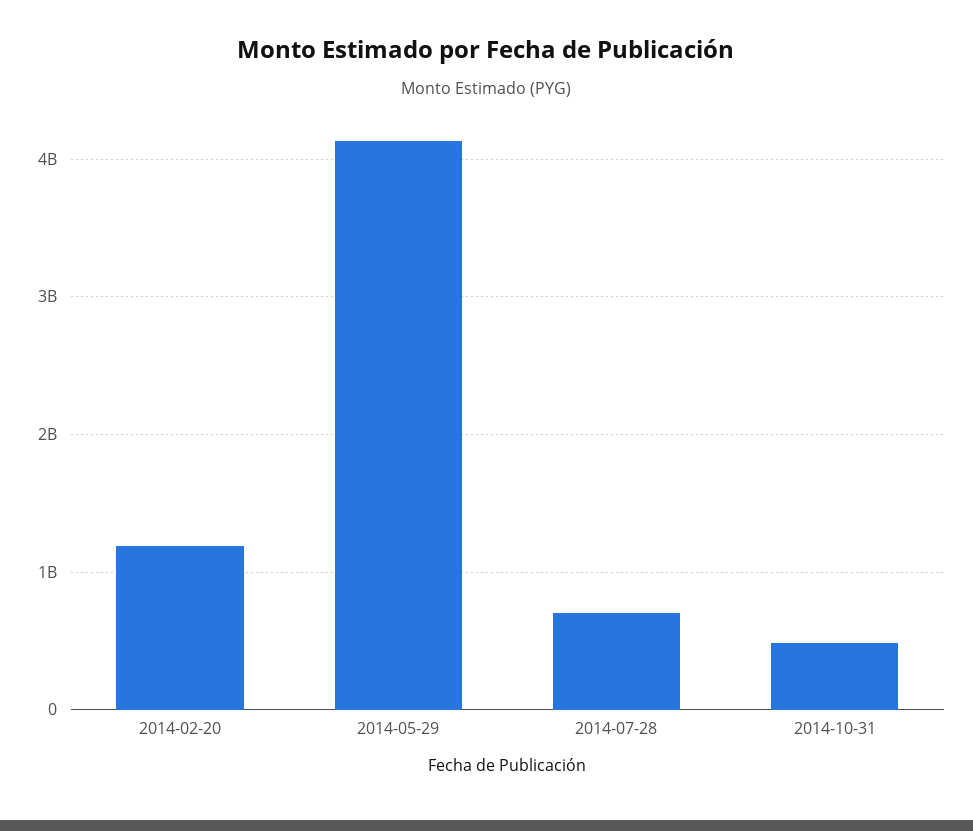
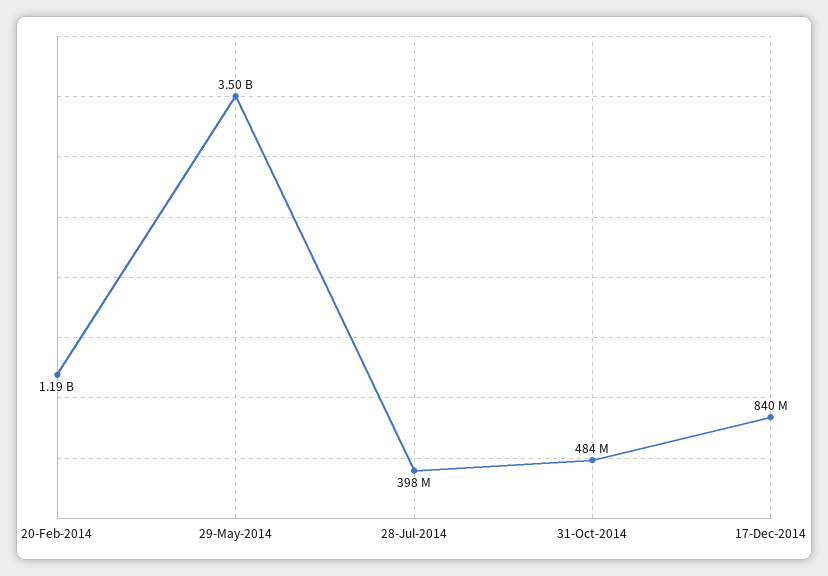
2014-05-29: 4100000000 -> 3500000000
2014-07-28: 700000000 -> 398000000
17-Dec-2014: none -> 840000000

